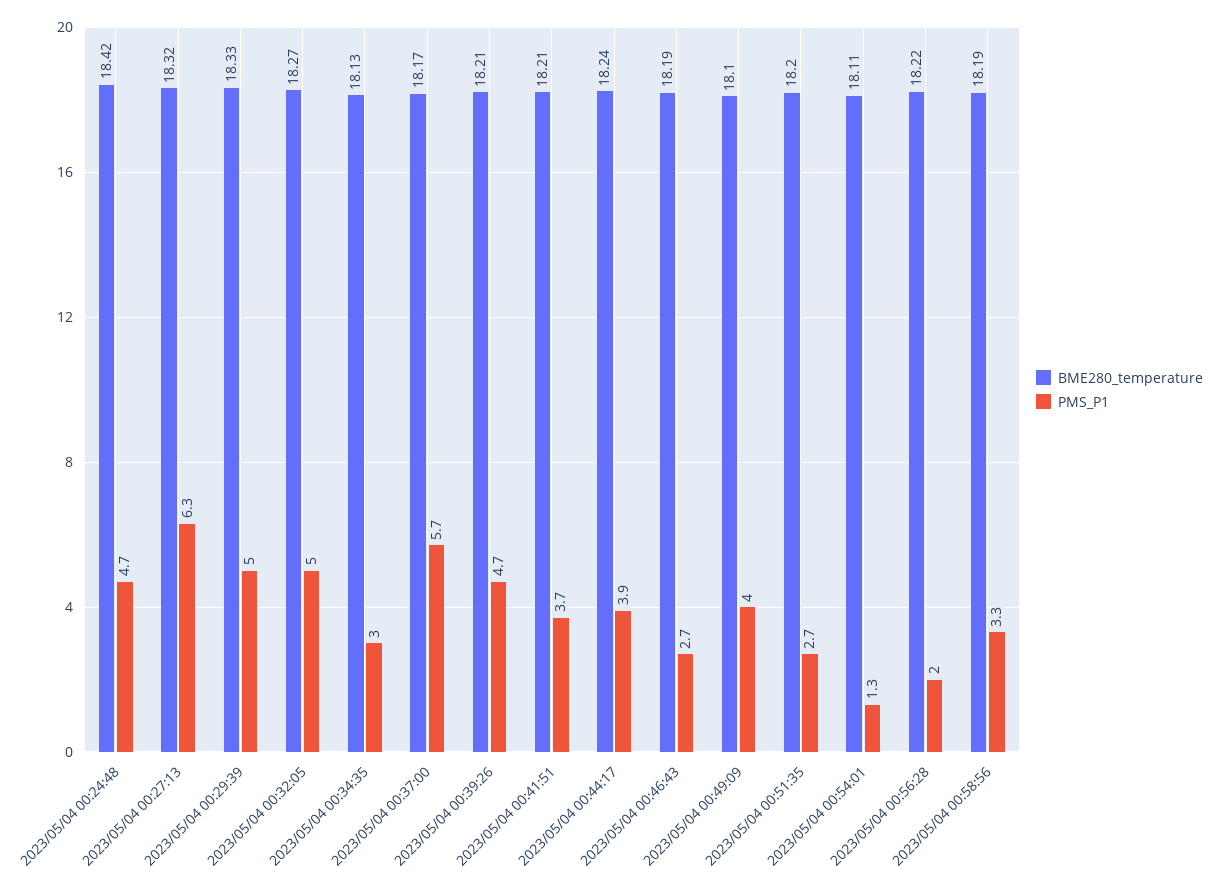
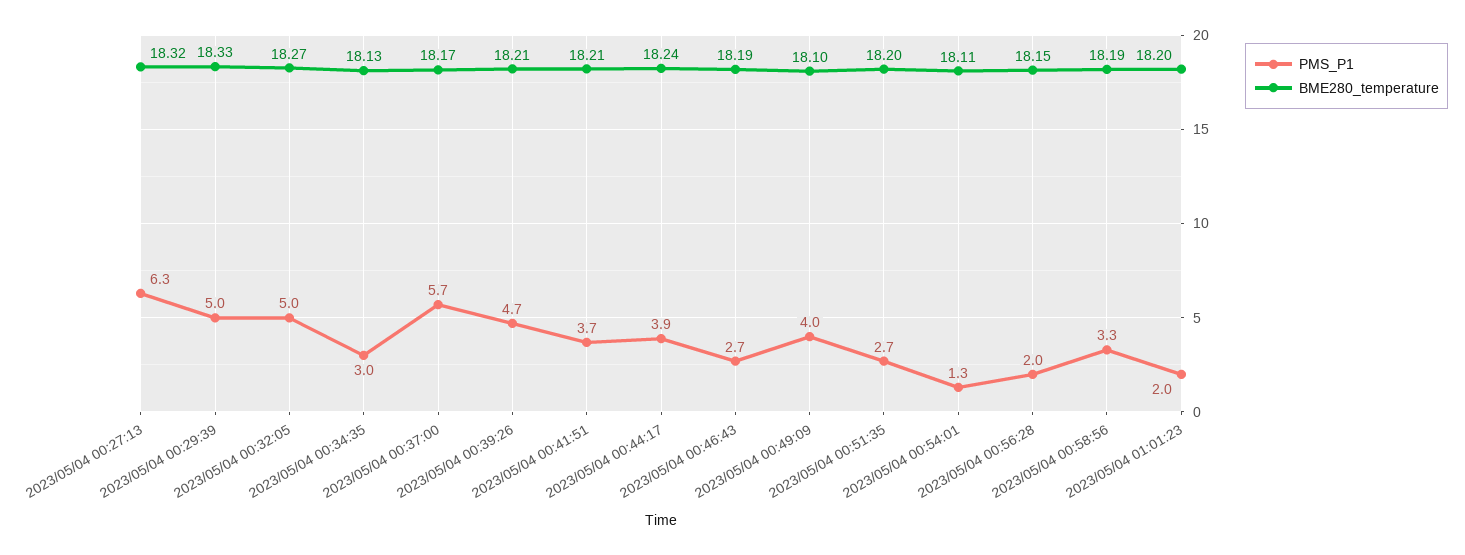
BME280_temperature, 2023/05/04 00:24:48: 18.42 -> none
PMS_P1, 2023/05/04 00:24:48: 4.7 -> none
BME280_temperature, 2023/05/04 00:56:28: 18.22 -> 18.15
PMS_P1, 2023/05/04 01:01:23: none -> 2
BME280_temperature, 2023/05/04 01:01:23: none -> 18.2

